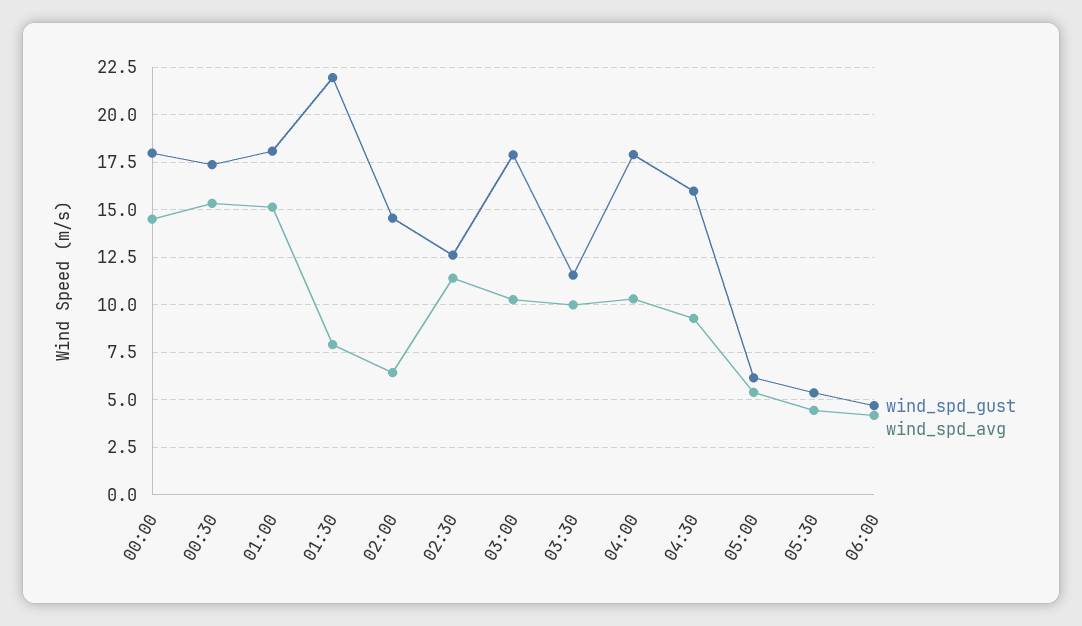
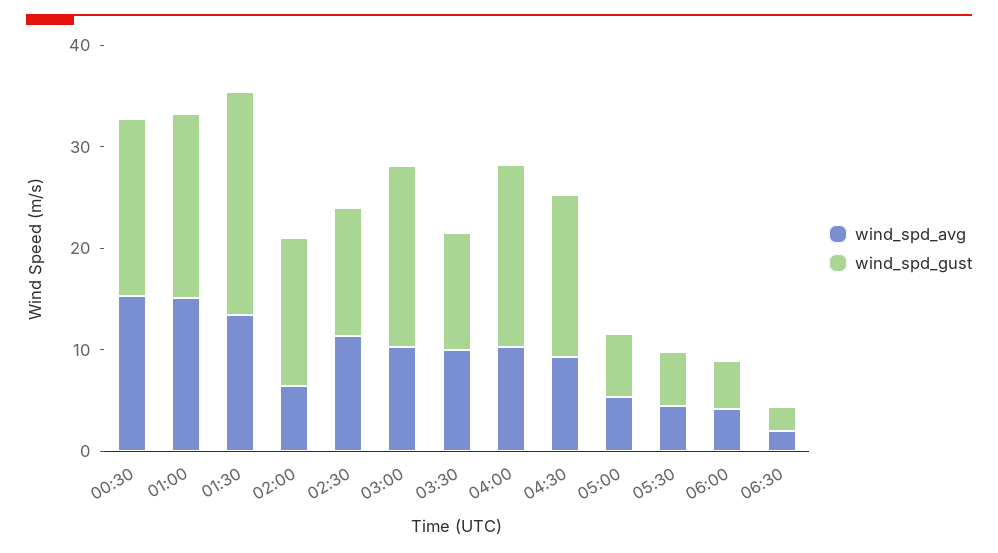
wind_spd_gust, 00:00: 18 -> none
wind_spd_avg, 00:00: 14.5 -> none
wind_spd_avg, 01:30: 8 -> 14
wind_spd_avg, 06:30: none -> 2
wind_spd_gust, 06:30: none -> 2

